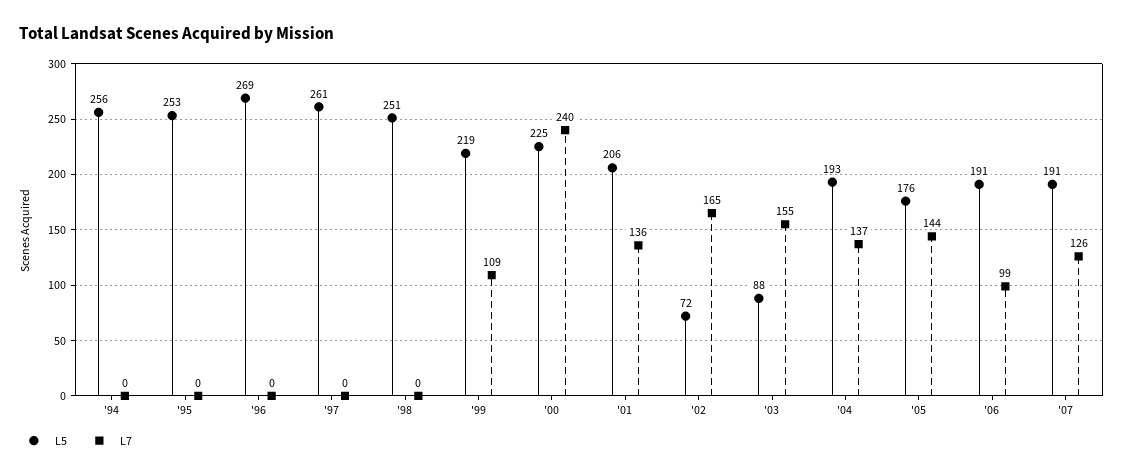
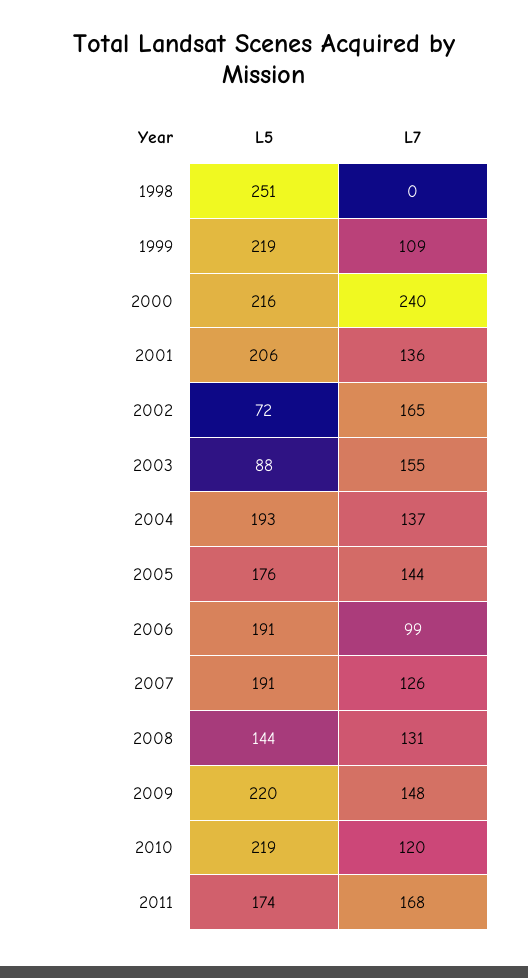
L5, '94: 256 -> none
L7, '94: 0 -> none
L5, '95: 253 -> none
L7, '95: 0 -> none
L5, '96: 269 -> none
L7, '96: 0 -> none
L5, '97: 261 -> none
L7, '97: 0 -> none
L5, '00: 225 -> 216
L5, 2008: none -> 144
L7, 2008: none -> 131
L5, 2009: none -> 220
L7, 2009: none -> 148
L5, 2010: none -> 219
L7, 2010: none -> 120
L5, 2011: none -> 174
L7, 2011: none -> 168

